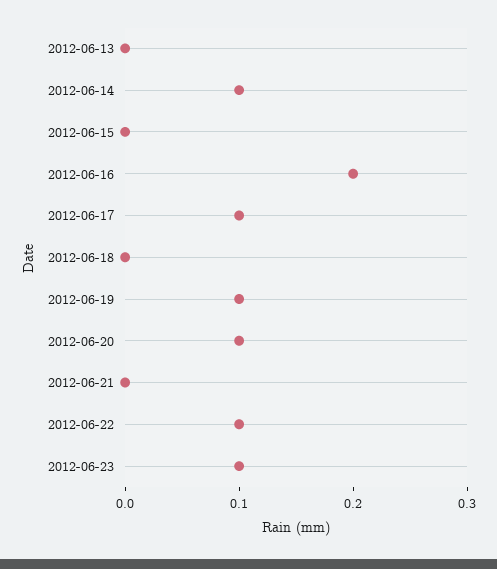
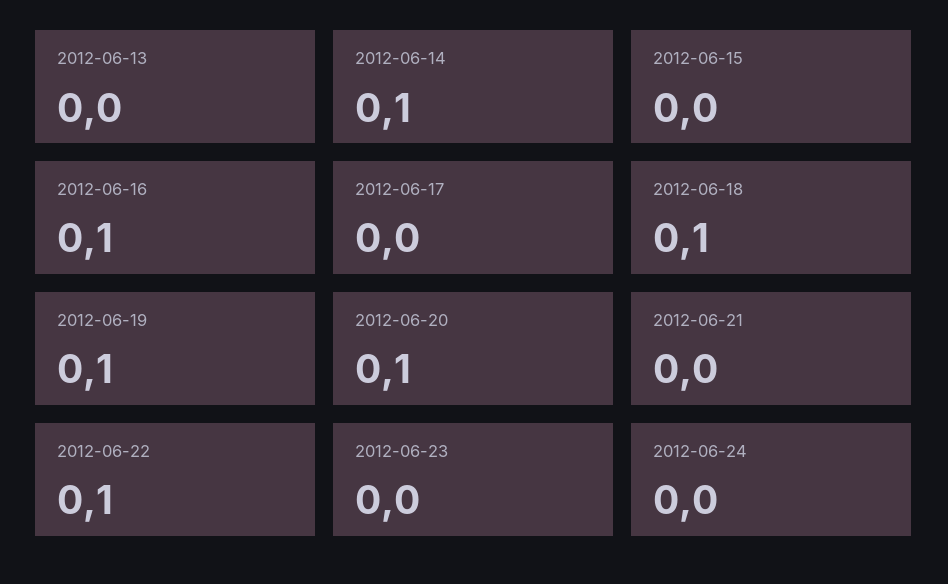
2012-06-16: 0.2 -> 0.1
2012-06-17: 0.1 -> 0
2012-06-18: 0 -> 0.1
2012-06-23: 0.1 -> 0
2012-06-24: none -> 0

